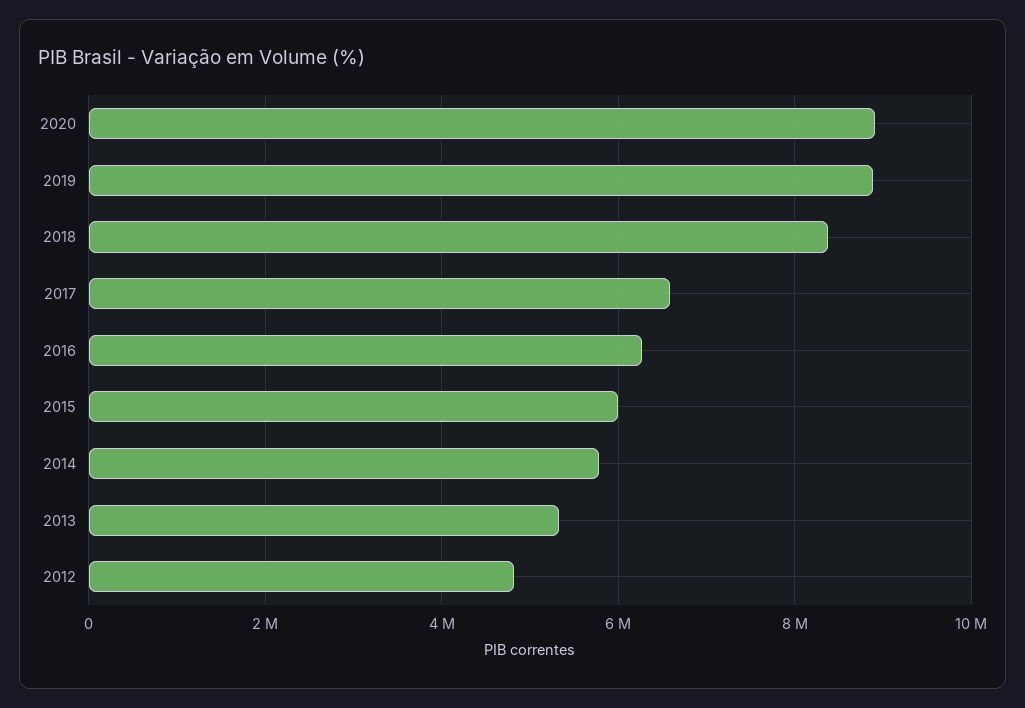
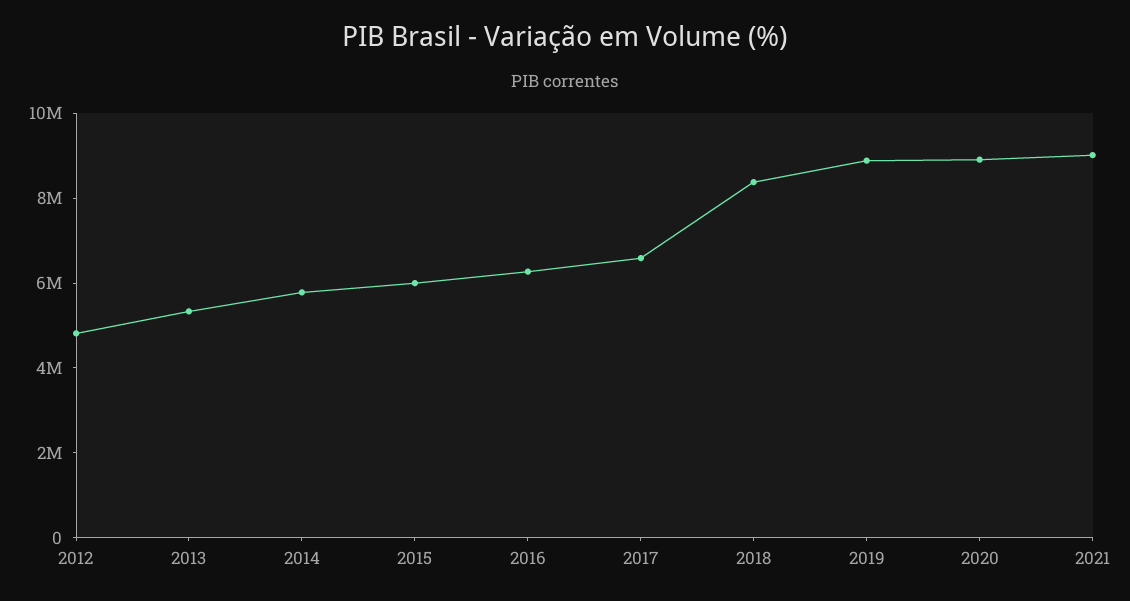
2021: none -> 9000000

